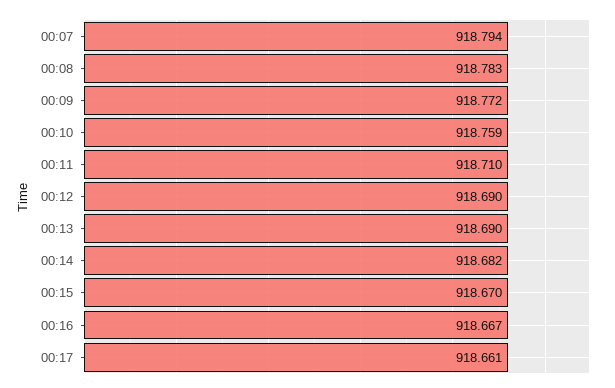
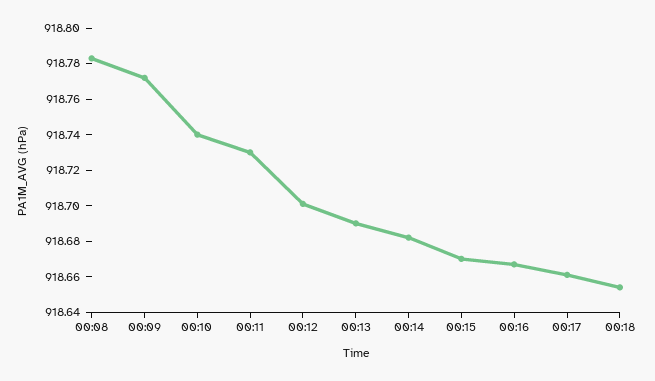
00:07: 918.794 -> none
00:10: 918.759 -> 918.74
00:11: 918.71 -> 918.73
00:12: 918.69 -> 918.7
00:18: none -> 918.655

